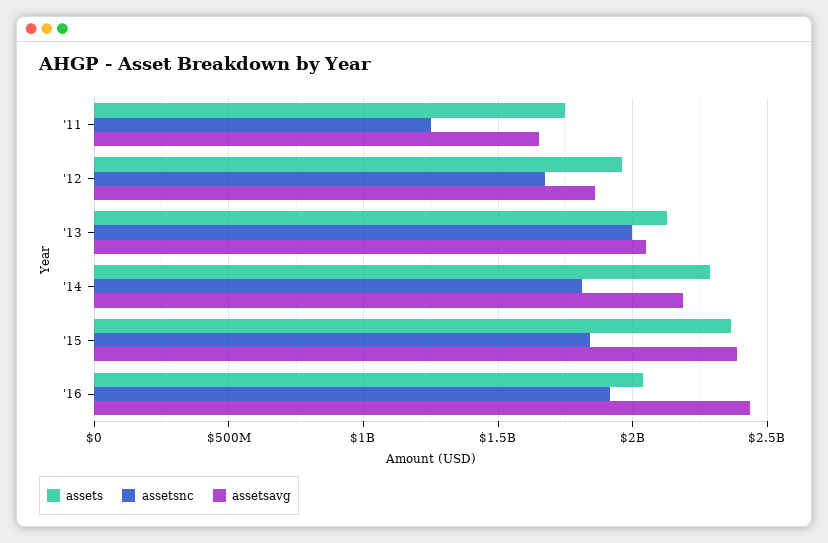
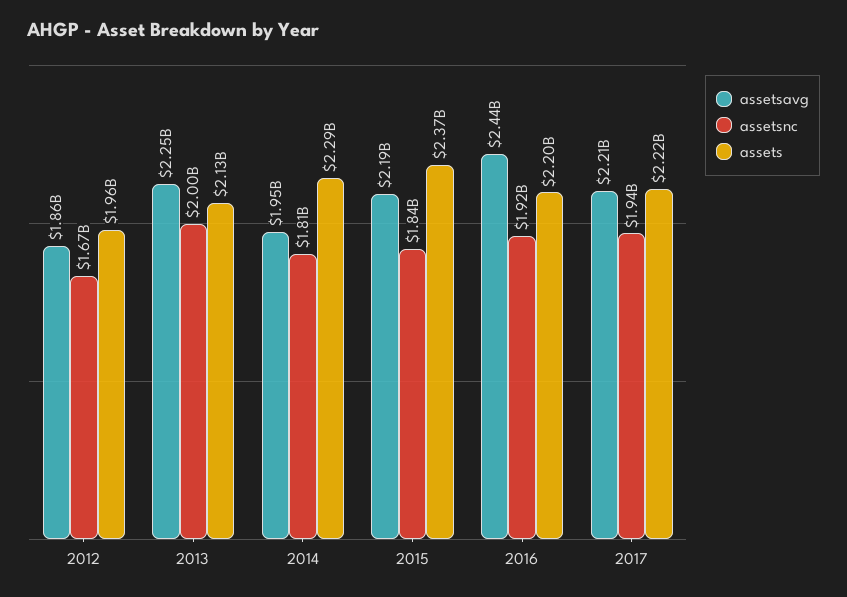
assets, '11: 1750000000 -> none
assetsnc, '11: 1250000000 -> none
assetsavg, '11: 1650000000 -> none
assetsavg, '13: 2050000000 -> 2250000000
assetsavg, '14: 2200000000 -> 1950000000
assetsavg, '15: 2400000000 -> 2190000000
assets, '16: 2050000000 -> 2200000000
assetsavg, 2017: none -> 2210000000
assetsnc, 2017: none -> 1940000000
assets, 2017: none -> 2220000000

